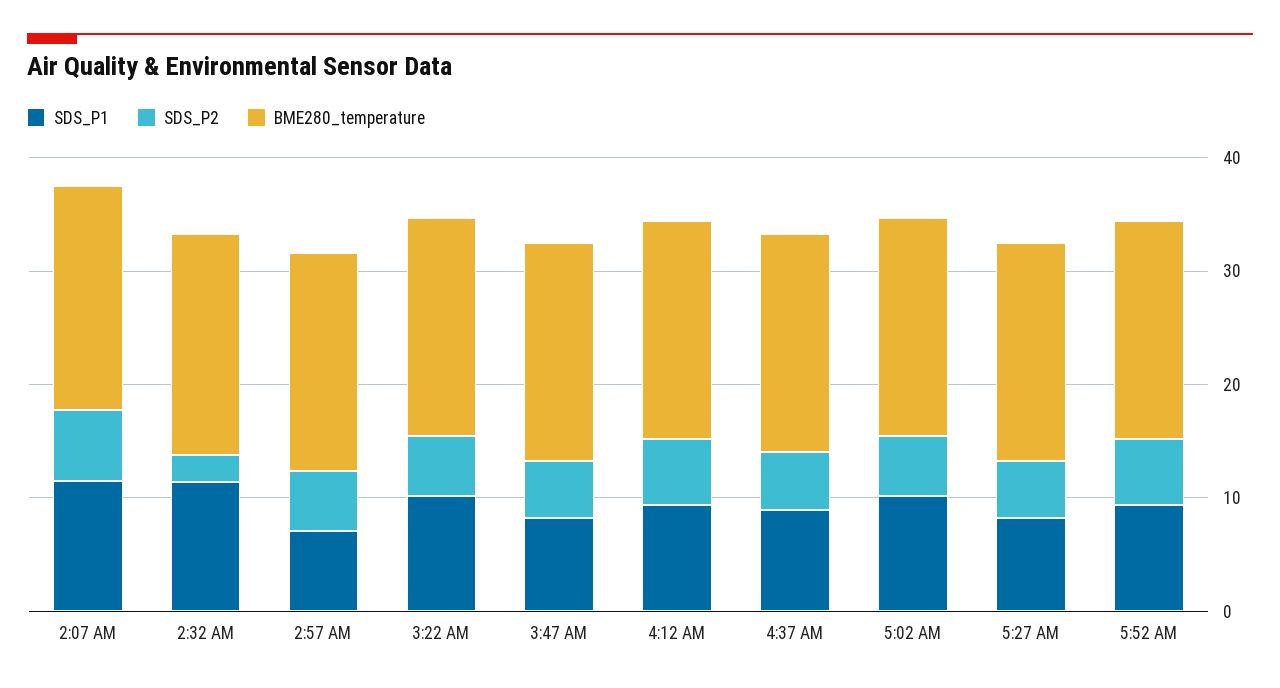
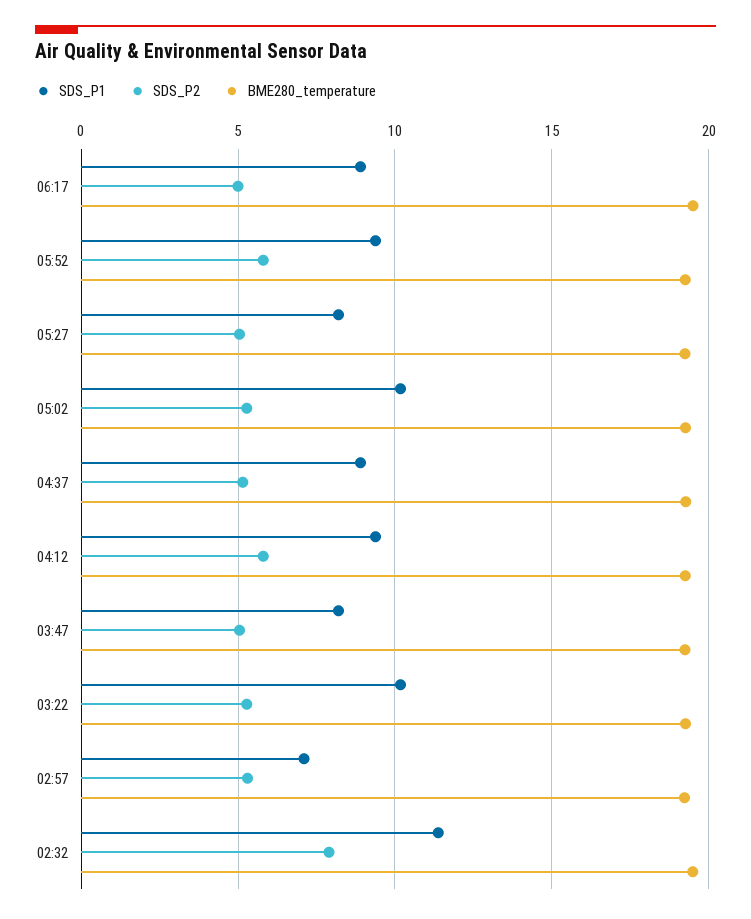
SDS_P1, 2:07 AM: 12 -> none
SDS_P2, 2:07 AM: 6 -> none
BME280_temperature, 2:07 AM: 20 -> none
SDS_P2, 2:32 AM: 2 -> 8
SDS_P1, 06:17: none -> 9
SDS_P2, 06:17: none -> 5
BME280_temperature, 06:17: none -> 19.5

